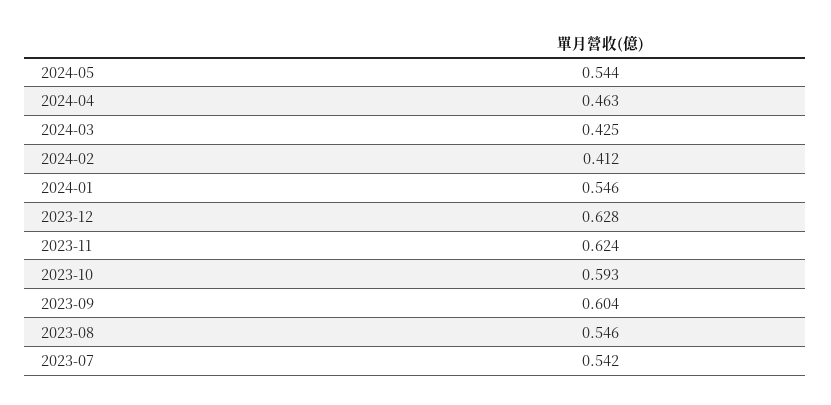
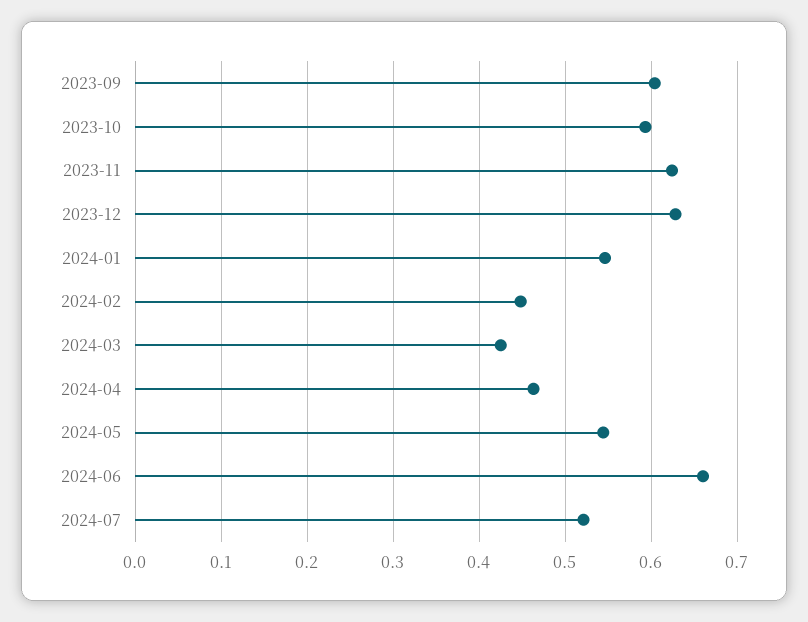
2024-02: 0.412 -> 0.45
2023-08: 0.546 -> none
2023-07: 0.542 -> none
2024-06: none -> 0.66
2024-07: none -> 0.52

